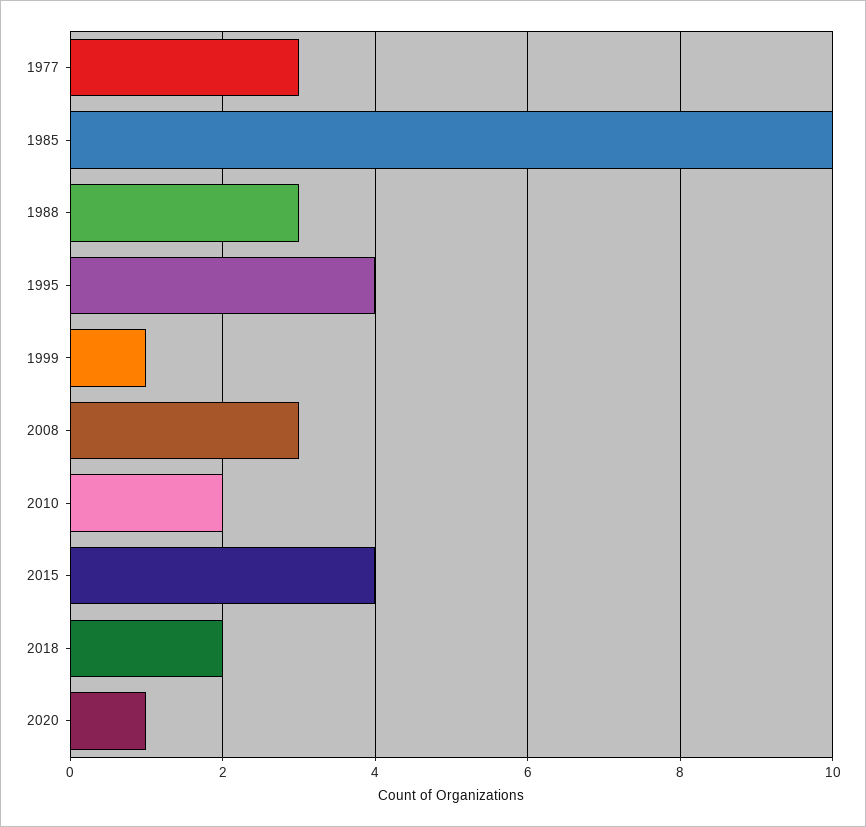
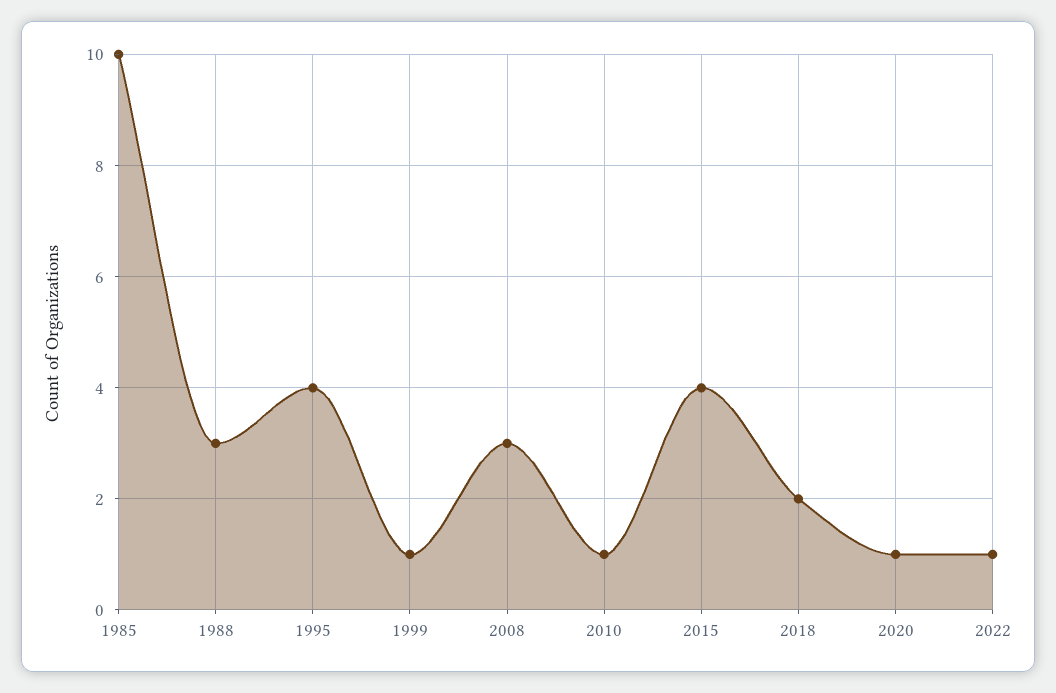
1977: 3 -> none
2010: 2 -> 1
2022: none -> 1

